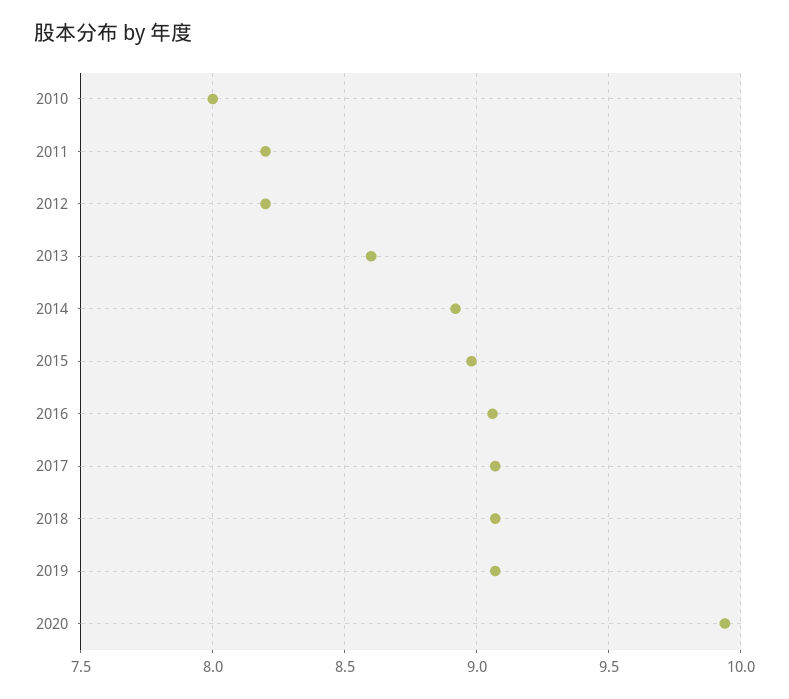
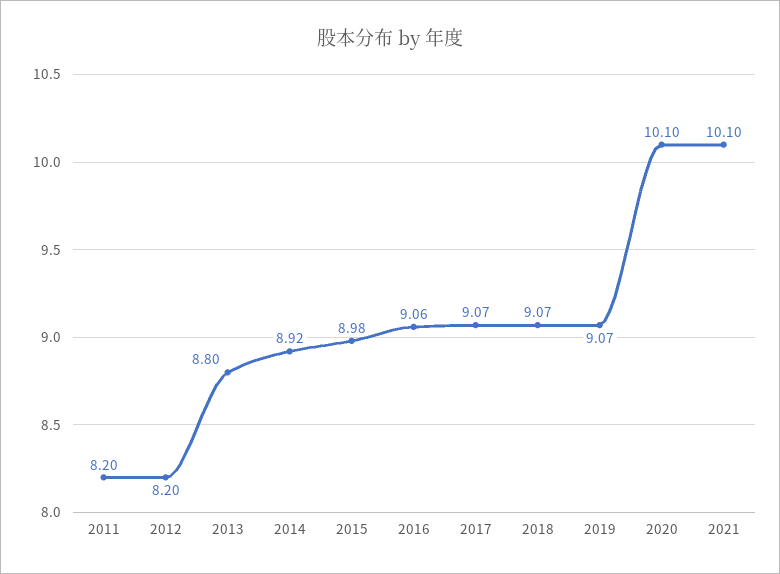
2010: 8 -> none
2013: 8.6 -> 8.8
2020: 9.95 -> 10.1
2021: none -> 10.1

